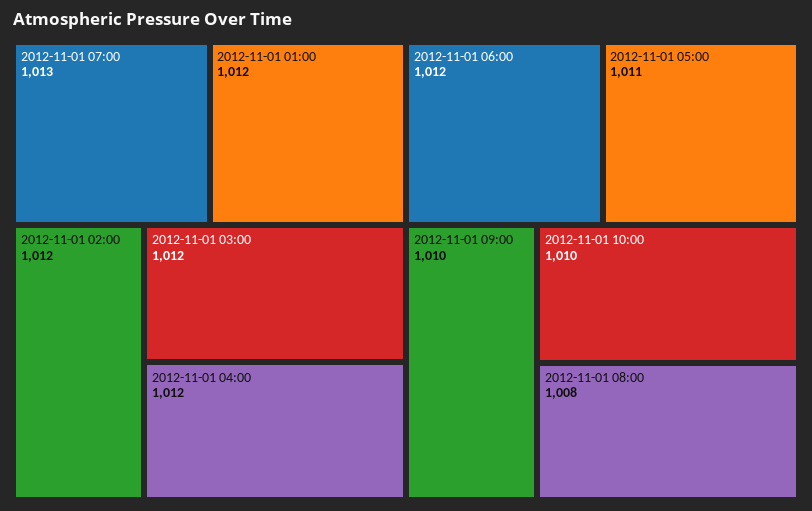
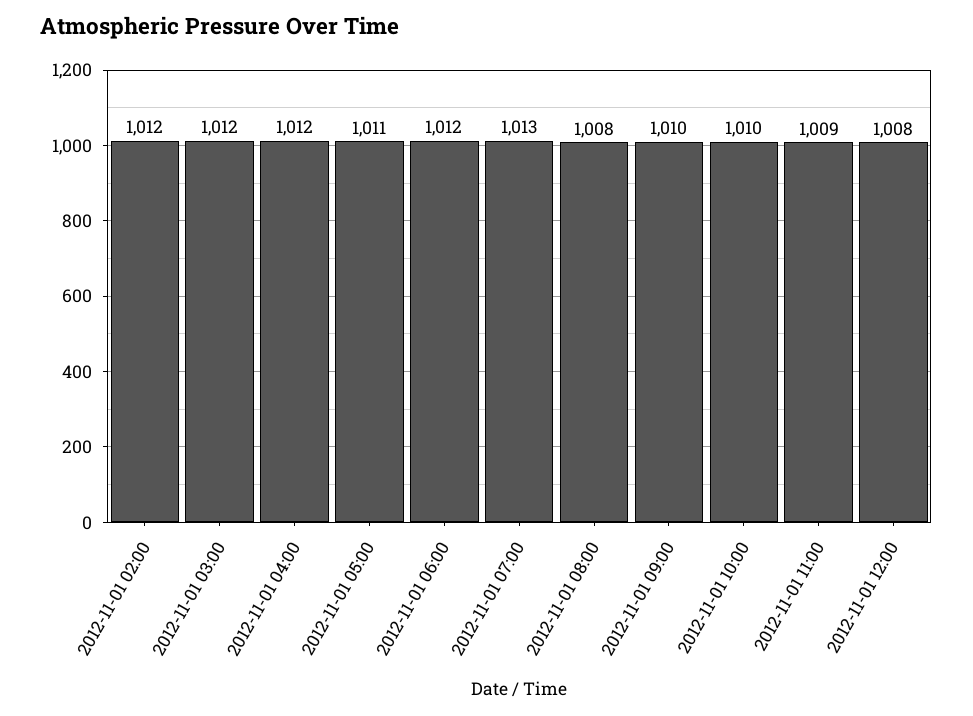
2012-11-01 01:00: 1012 -> none
2012-11-01 11:00: none -> 1009
2012-11-01 12:00: none -> 1008

